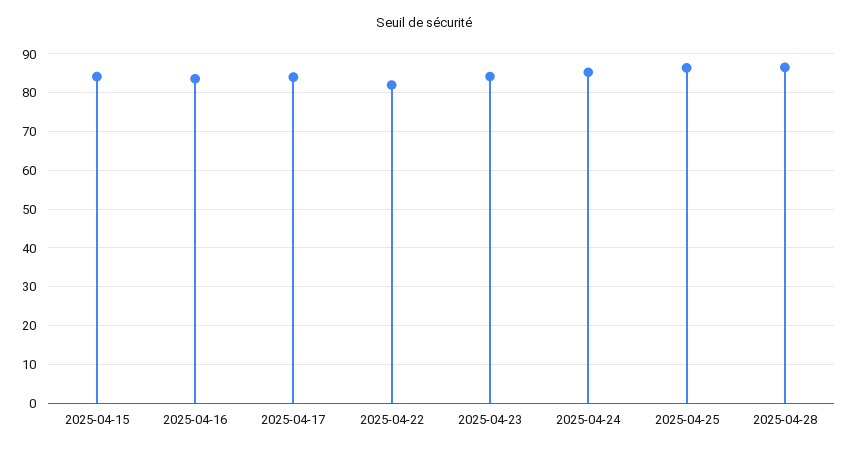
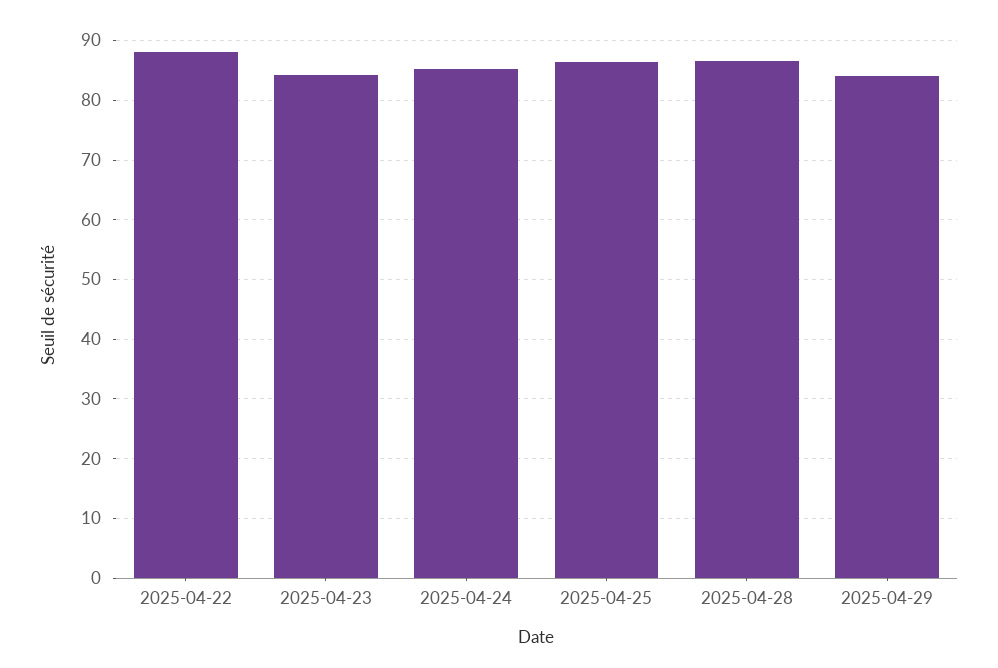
2025-04-15: 84 -> none
2025-04-16: 84 -> none
2025-04-17: 84 -> none
2025-04-22: 82 -> 88
2025-04-29: none -> 84

